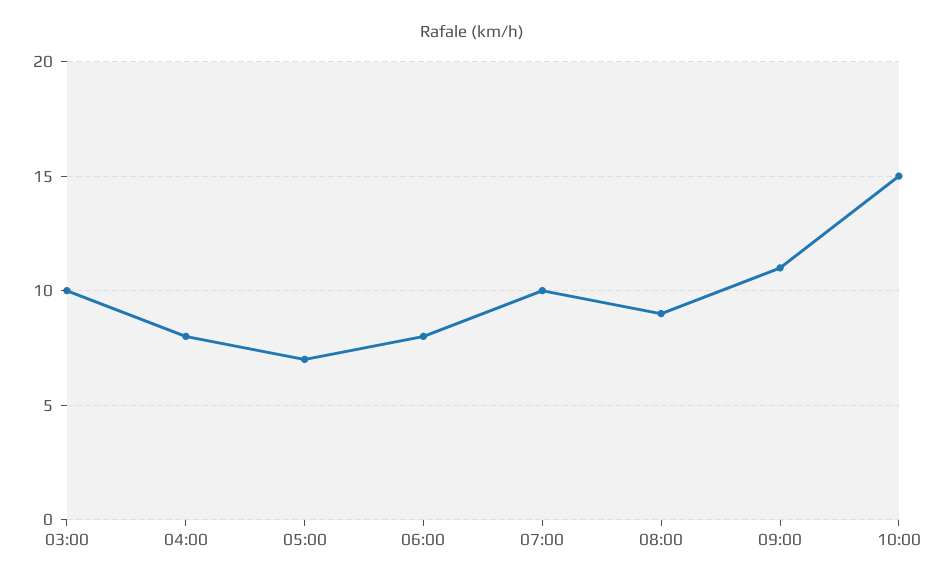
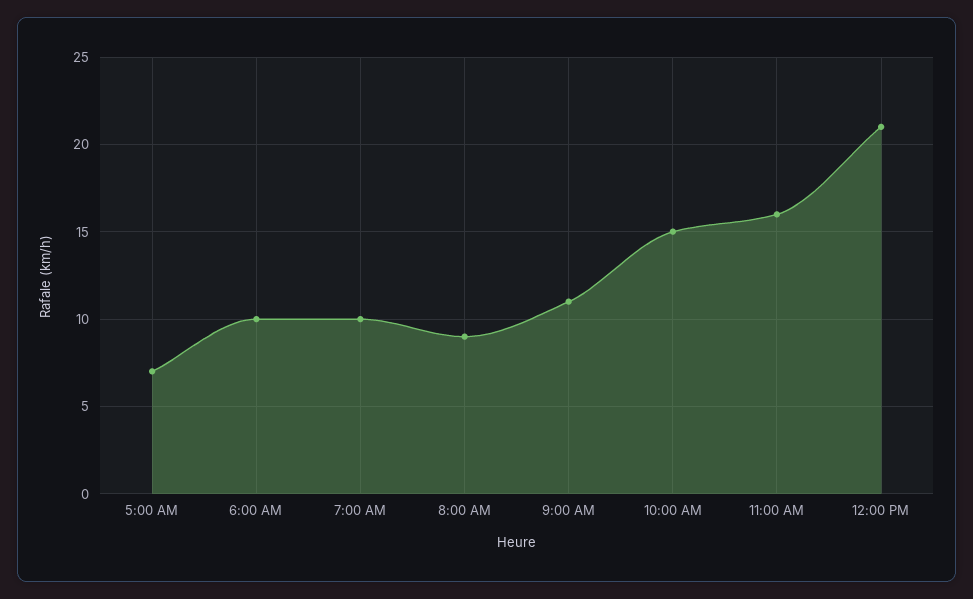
03:00: 10 -> none
04:00: 8 -> none
06:00: 8 -> 10
11:00 AM: none -> 16
12:00 PM: none -> 21

